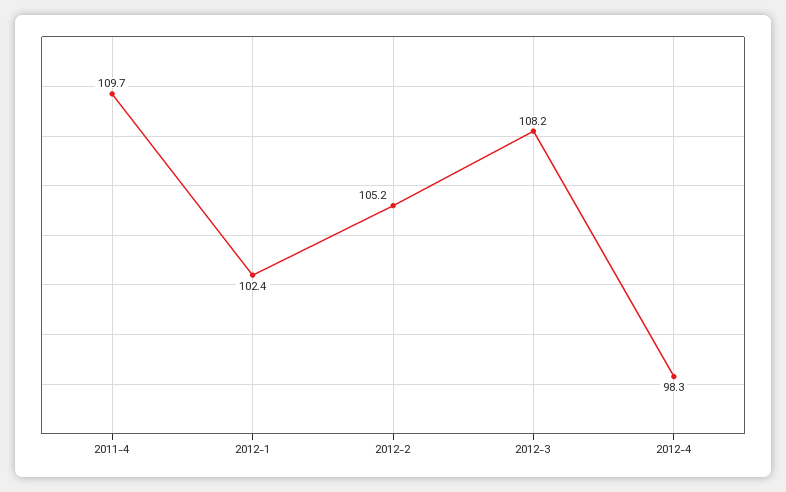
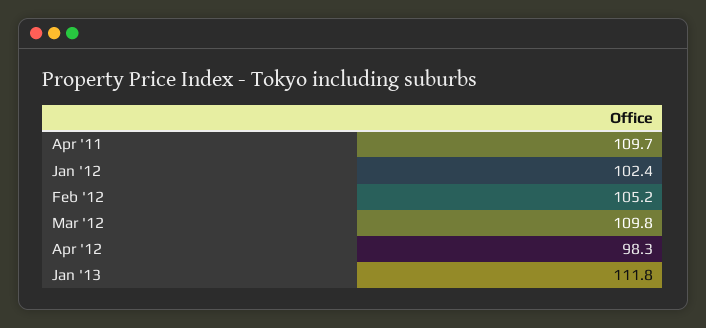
2012-3: 108.2 -> 109.8
Jan '13: none -> 111.8

